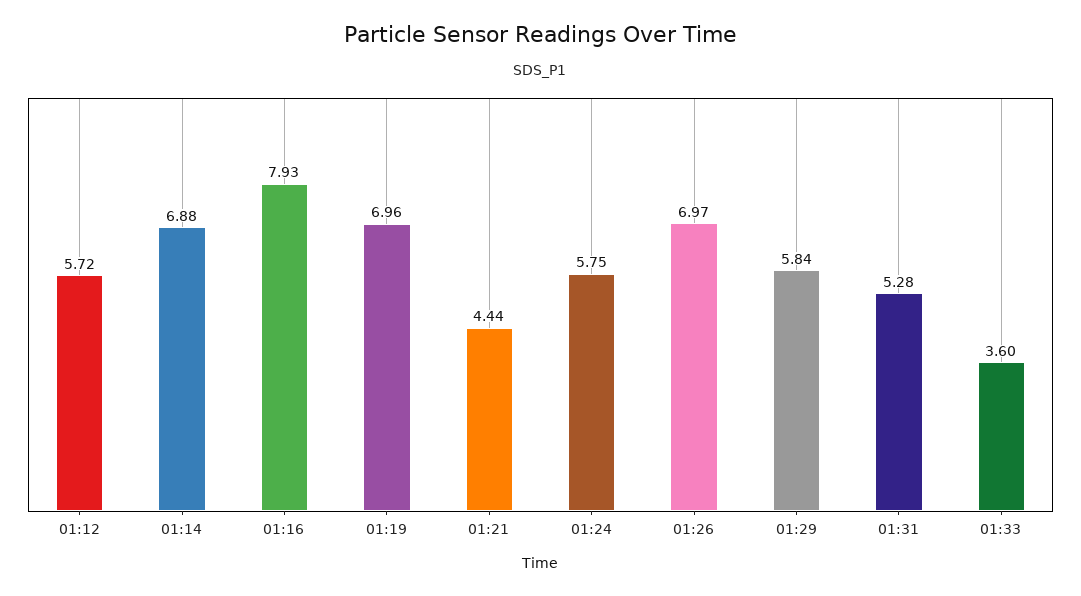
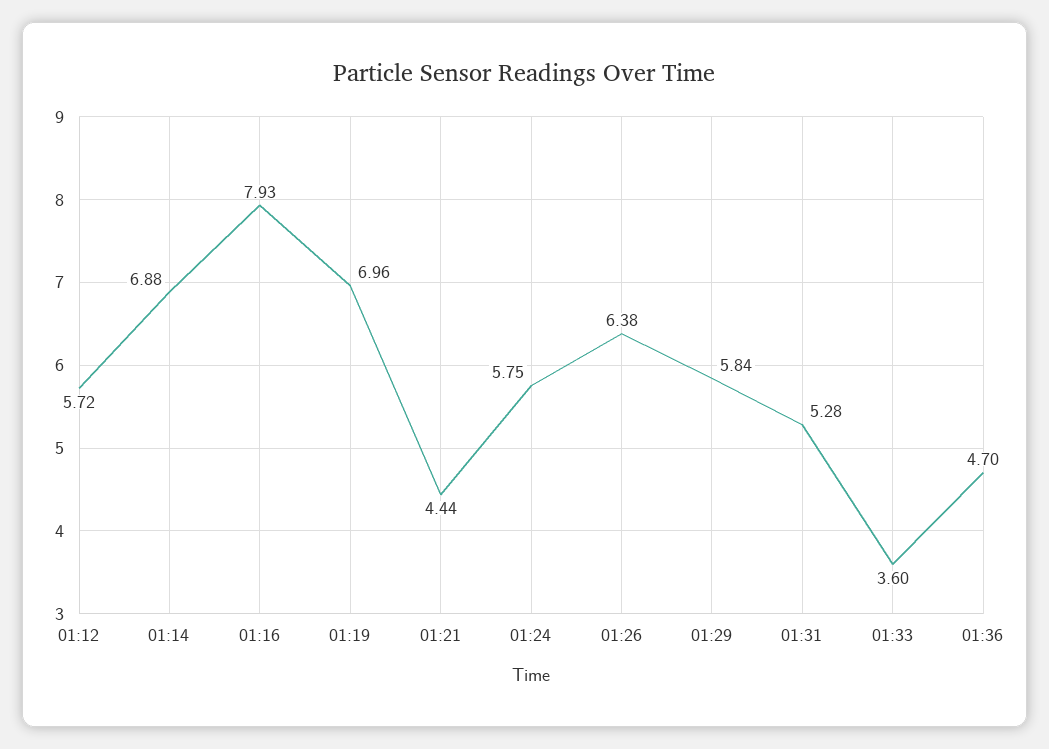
01:26: 6.97 -> 6.38
01:36: none -> 4.7

